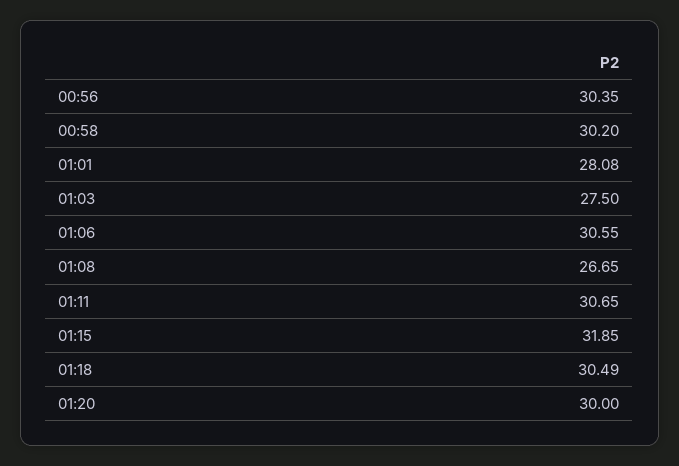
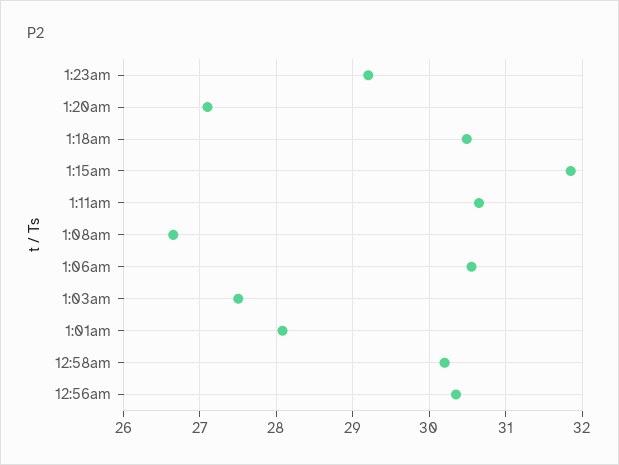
01:20: 30 -> 27.1
1:23am: none -> 29.2

